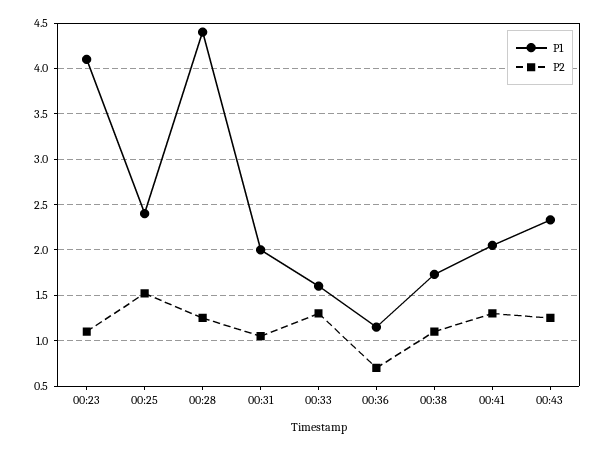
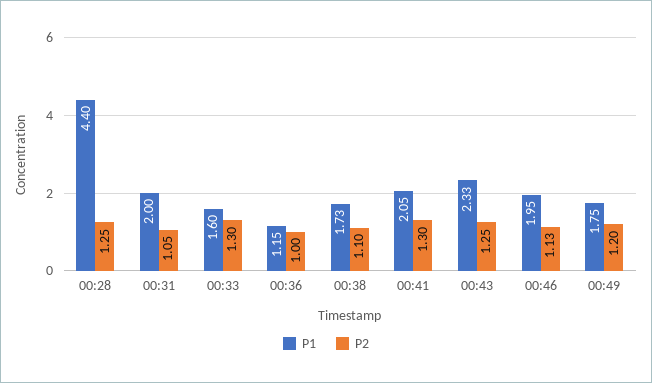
P1, 00:23: 4.1 -> none
P2, 00:23: 1.1 -> none
P1, 00:25: 2.4 -> none
P2, 00:25: 1.5 -> none
P2, 00:36: 0.7 -> 1
P1, 00:46: none -> 1.95
P2, 00:46: none -> 1.13
P1, 00:49: none -> 1.75
P2, 00:49: none -> 1.2

